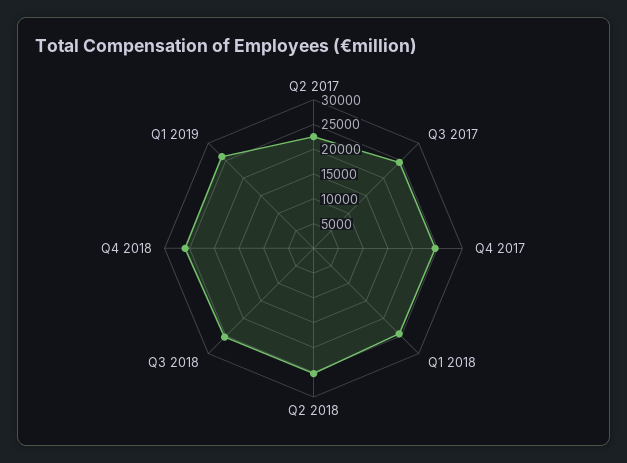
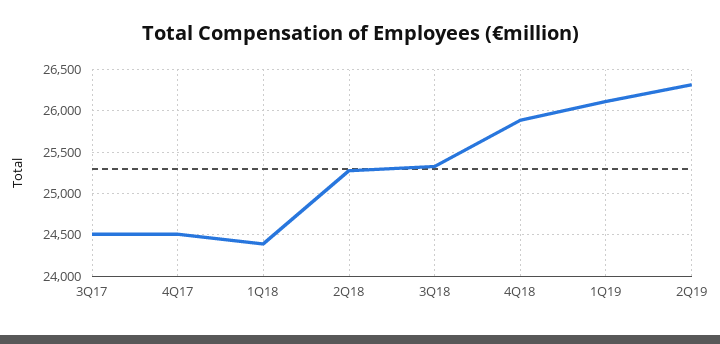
Q2 2017: 22500 -> none
2Q19: none -> 26300

